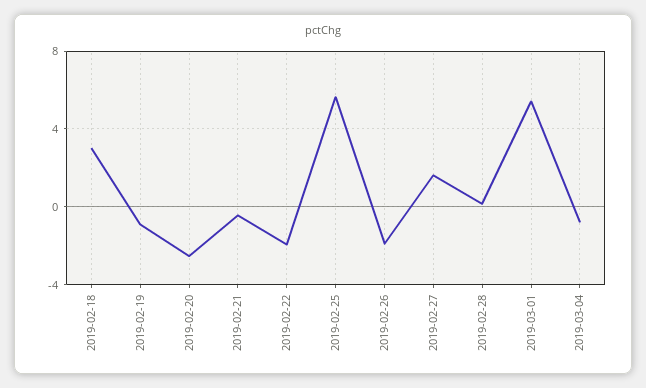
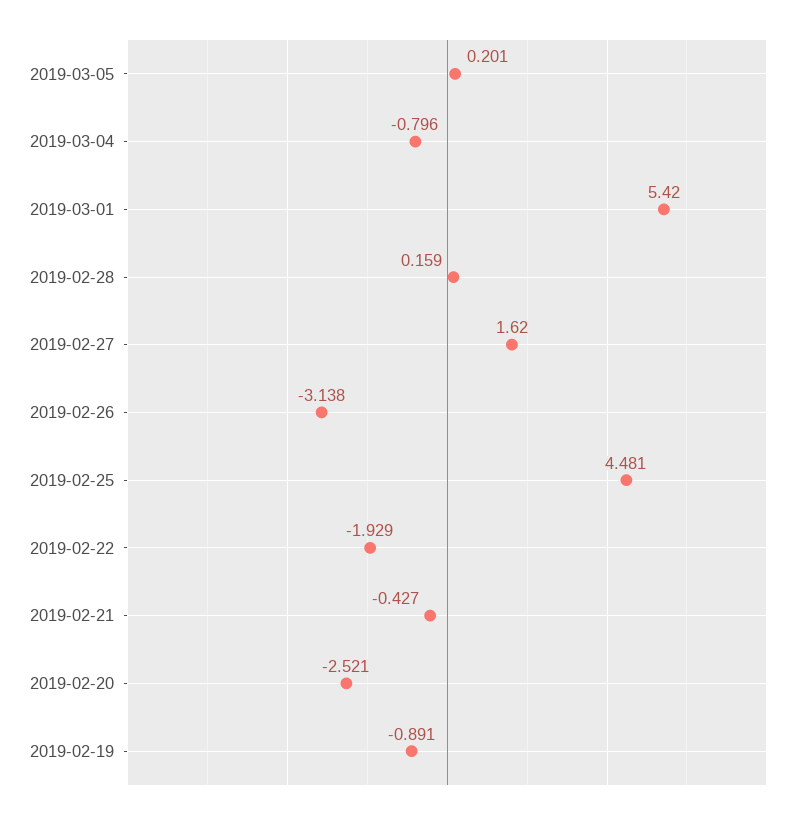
2019-02-18: 3 -> none
2019-02-25: 5.5 -> 4.481
2019-02-26: -2 -> -3.138
2019-03-05: none -> 0.201

